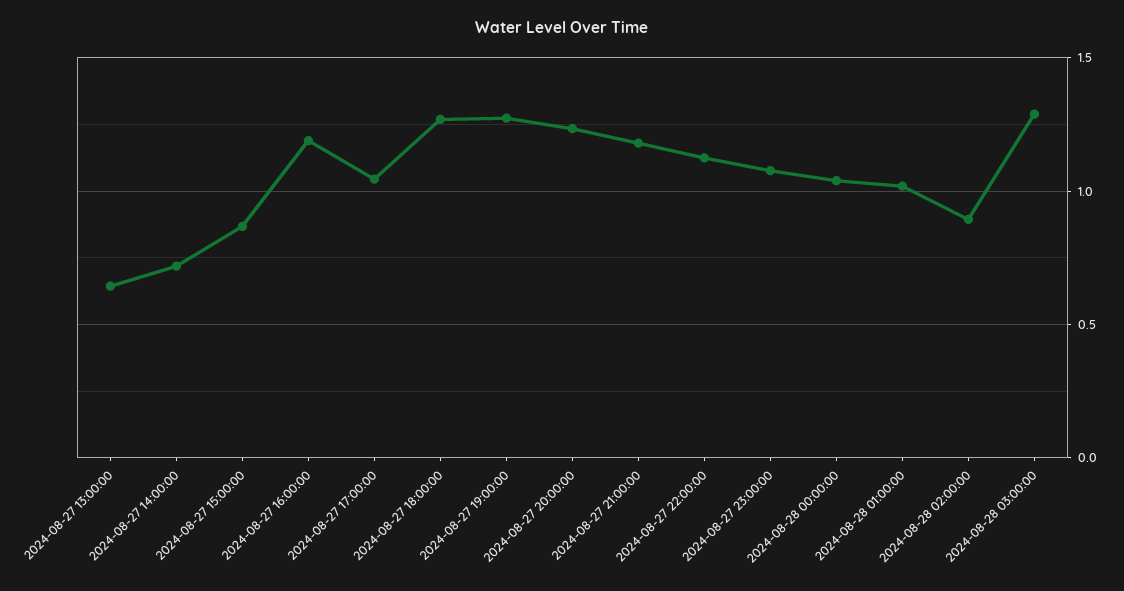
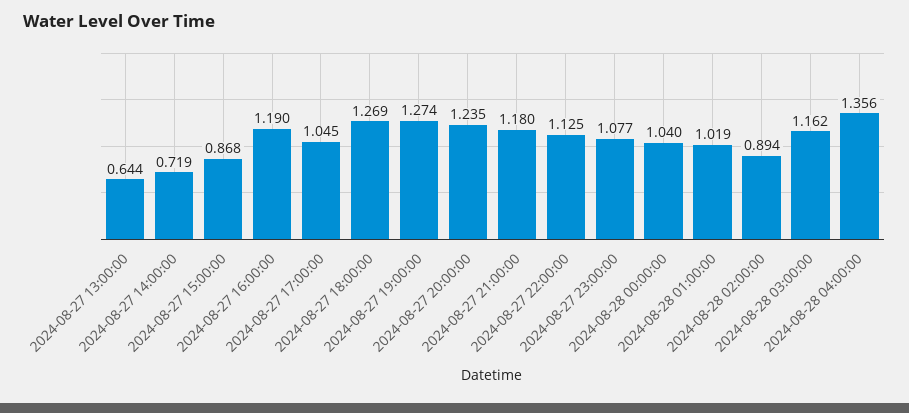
2024-08-28 03:00:00: 1.3 -> 1.162
2024-08-28 04:00:00: none -> 1.356

